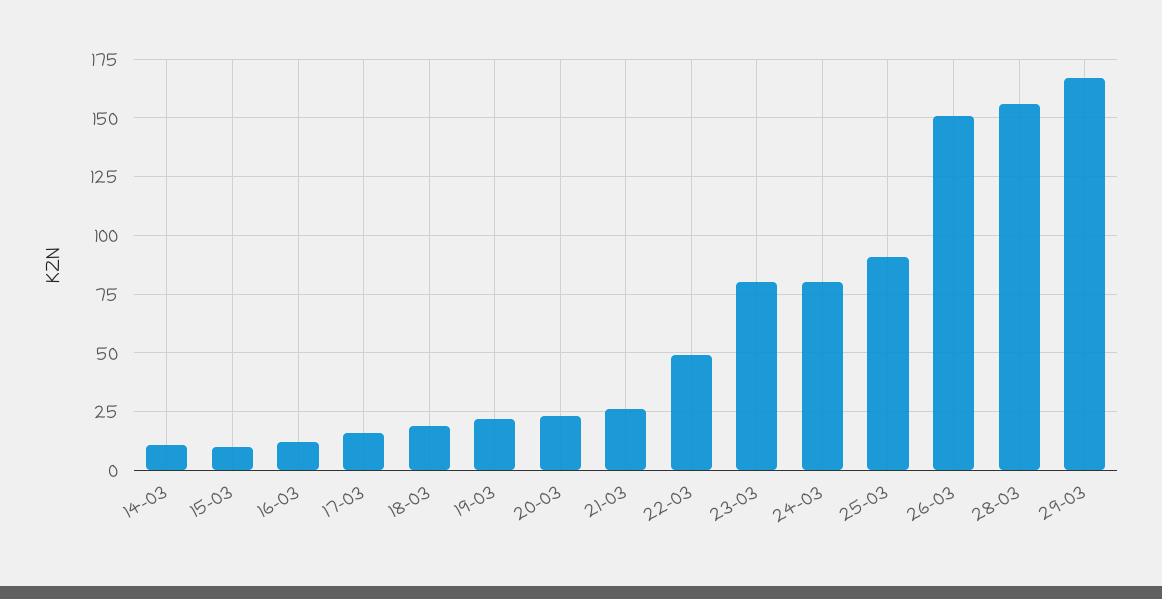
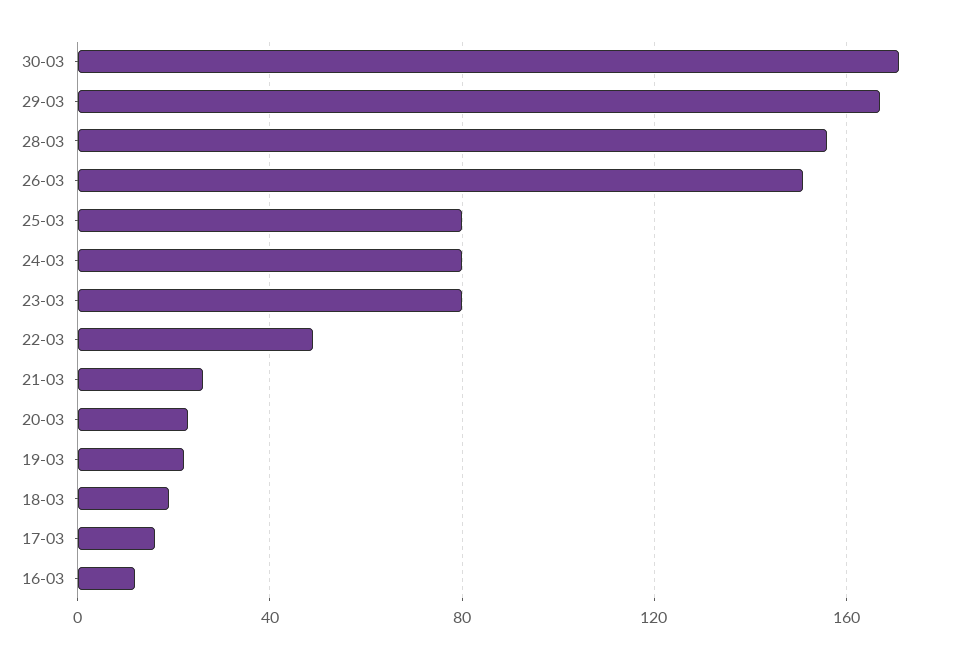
14-03: 10 -> none
15-03: 10 -> none
25-03: 90 -> 80
30-03: none -> 170

